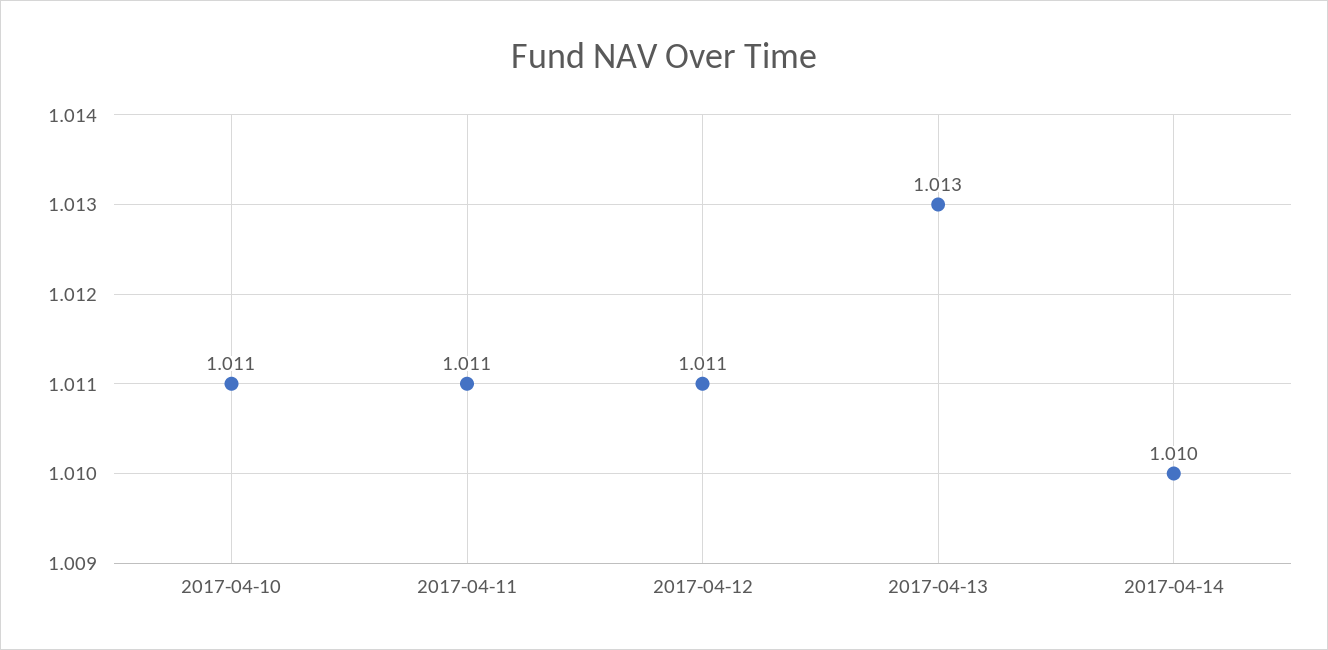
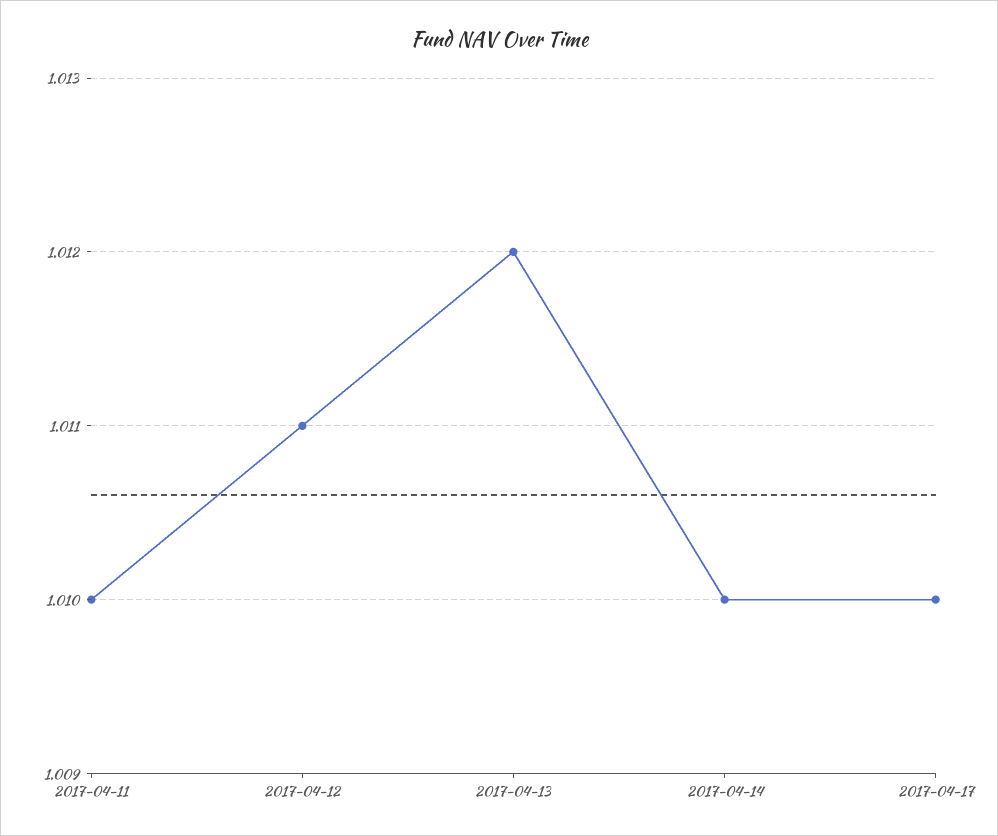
2017-04-10: 1.011 -> none
2017-04-11: 1.011 -> 1.01
2017-04-13: 1.013 -> 1.012
2017-04-17: none -> 1.01

